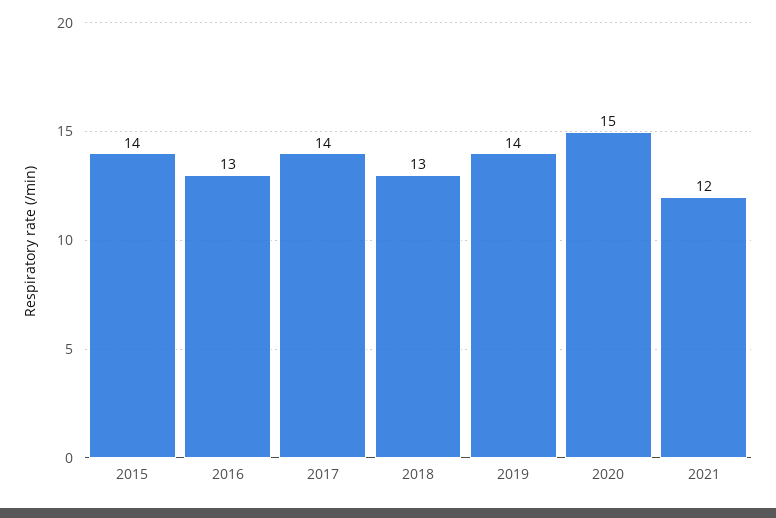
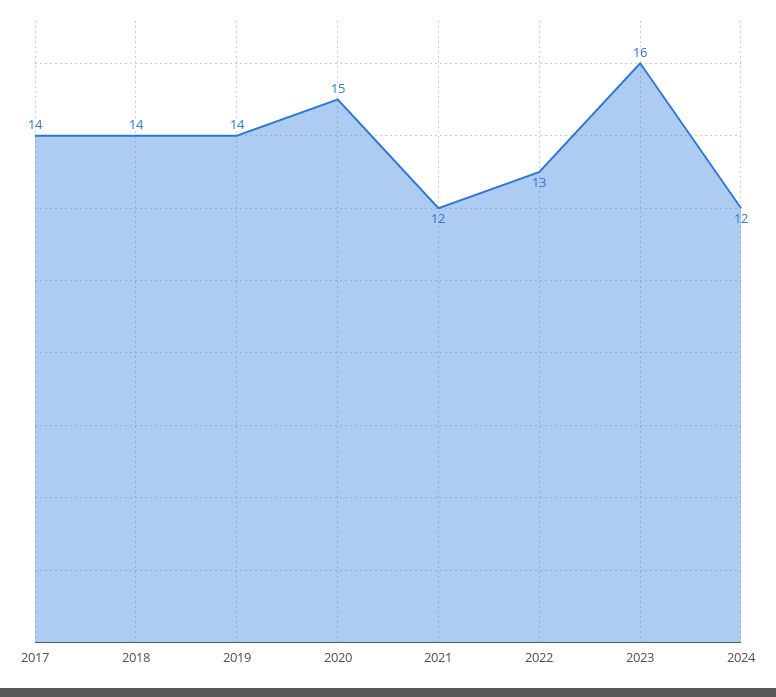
2015: 14 -> none
2016: 13 -> none
2018: 13 -> 14
2022: none -> 13
2023: none -> 16
2024: none -> 12

